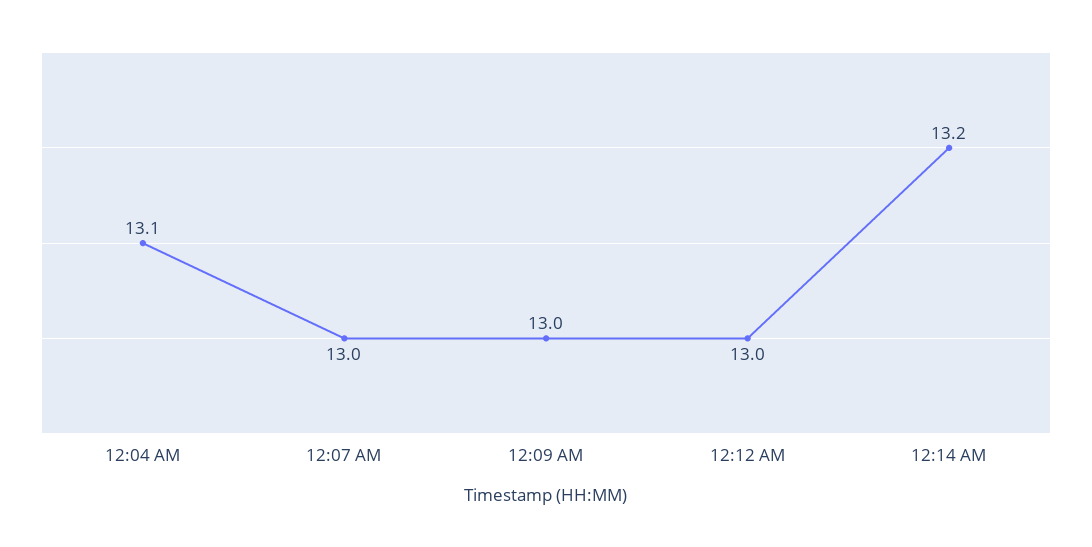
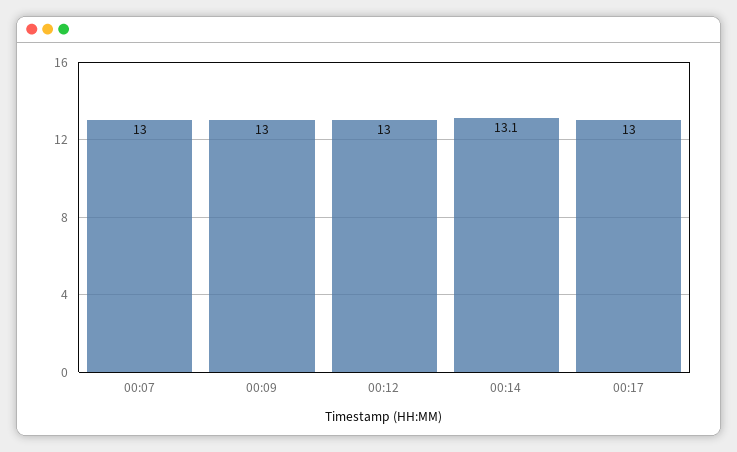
12:04 AM: 13.1 -> none
12:14 AM: 13.2 -> 13.1
00:17: none -> 13

